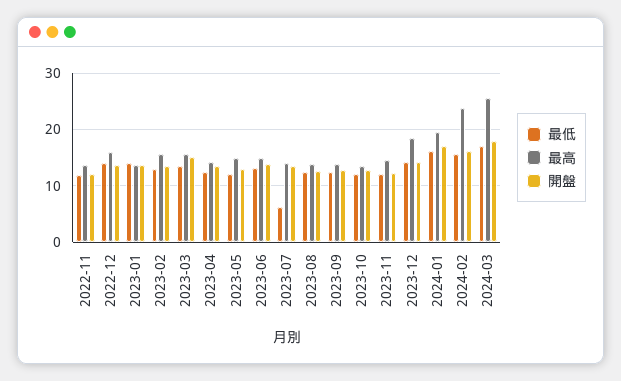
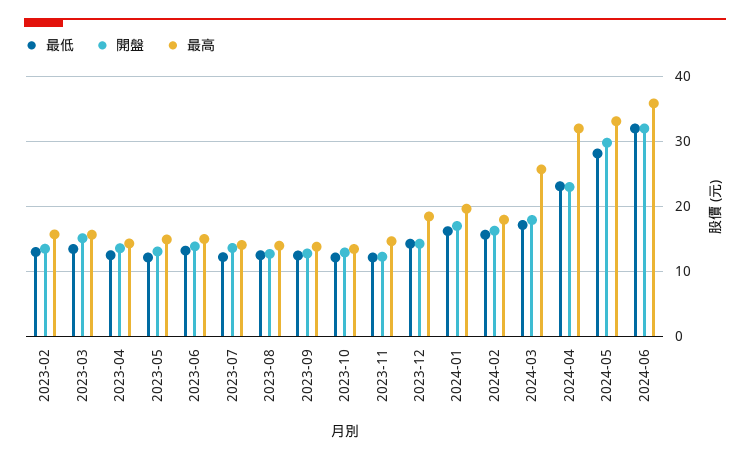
最低, 2022-11: 12 -> none
最高, 2022-11: 14 -> none
開盤, 2022-11: 12 -> none
最低, 2022-12: 14 -> none
最高, 2022-12: 16 -> none
開盤, 2022-12: 14 -> none
最低, 2023-01: 14 -> none
最高, 2023-01: 14 -> none
開盤, 2023-01: 14 -> none
最低, 2023-07: 6 -> 12
最高, 2024-02: 24 -> 18
最低, 2024-04: none -> 23
開盤, 2024-04: none -> 23
最高, 2024-04: none -> 32
最低, 2024-05: none -> 28
開盤, 2024-05: none -> 30
最高, 2024-05: none -> 33
最低, 2024-06: none -> 32
開盤, 2024-06: none -> 32
最高, 2024-06: none -> 36

